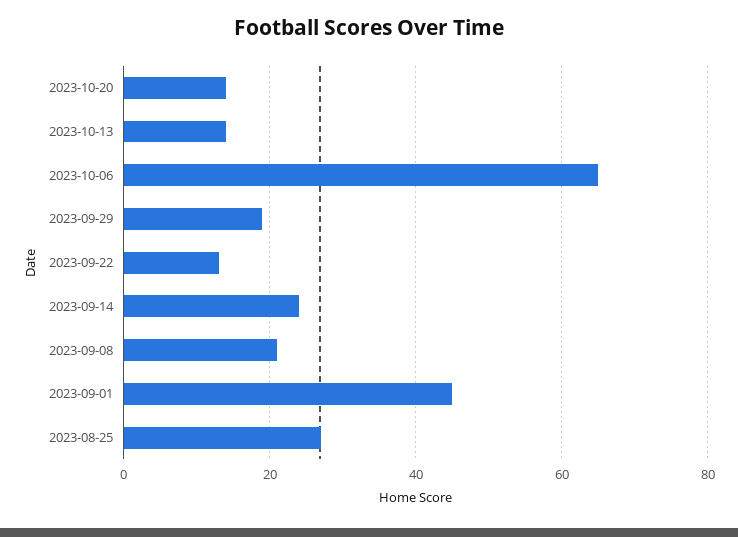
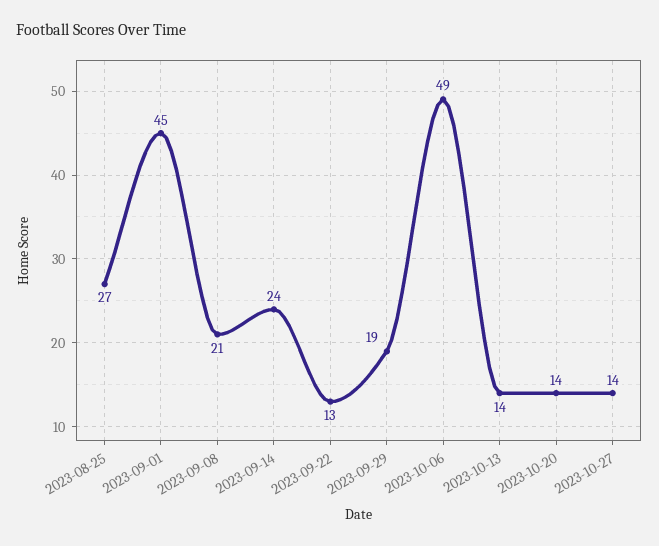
2023-10-06: 65 -> 49
2023-10-27: none -> 14

